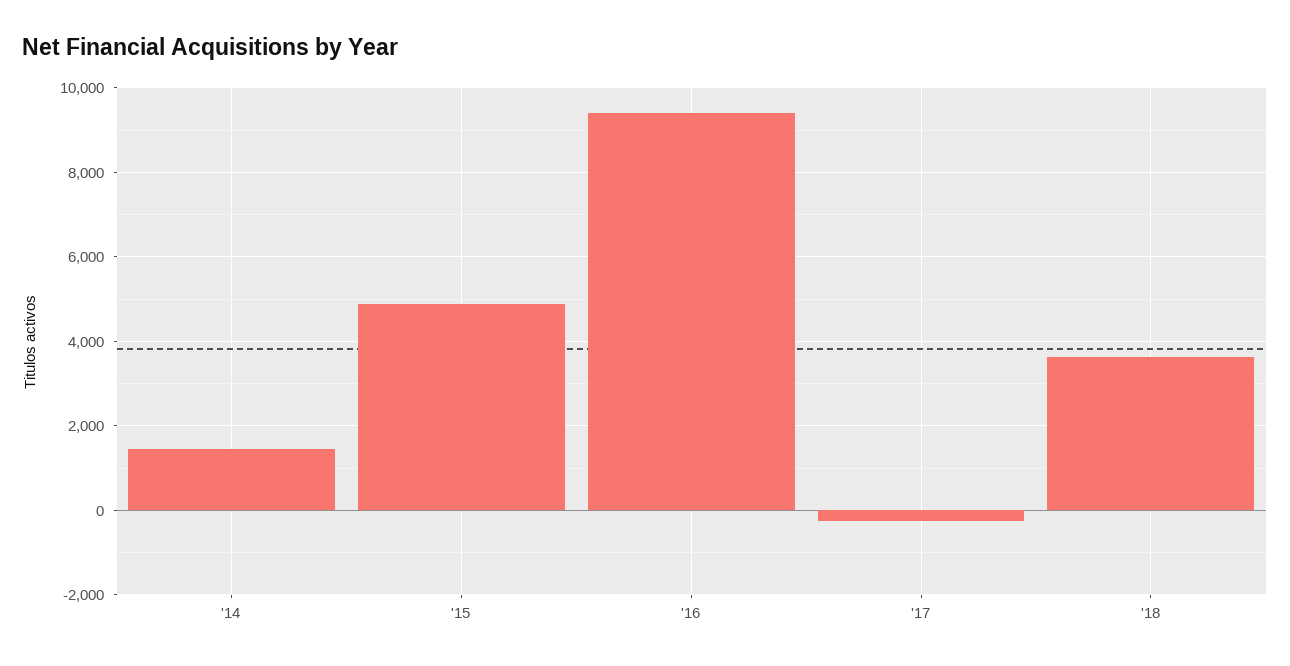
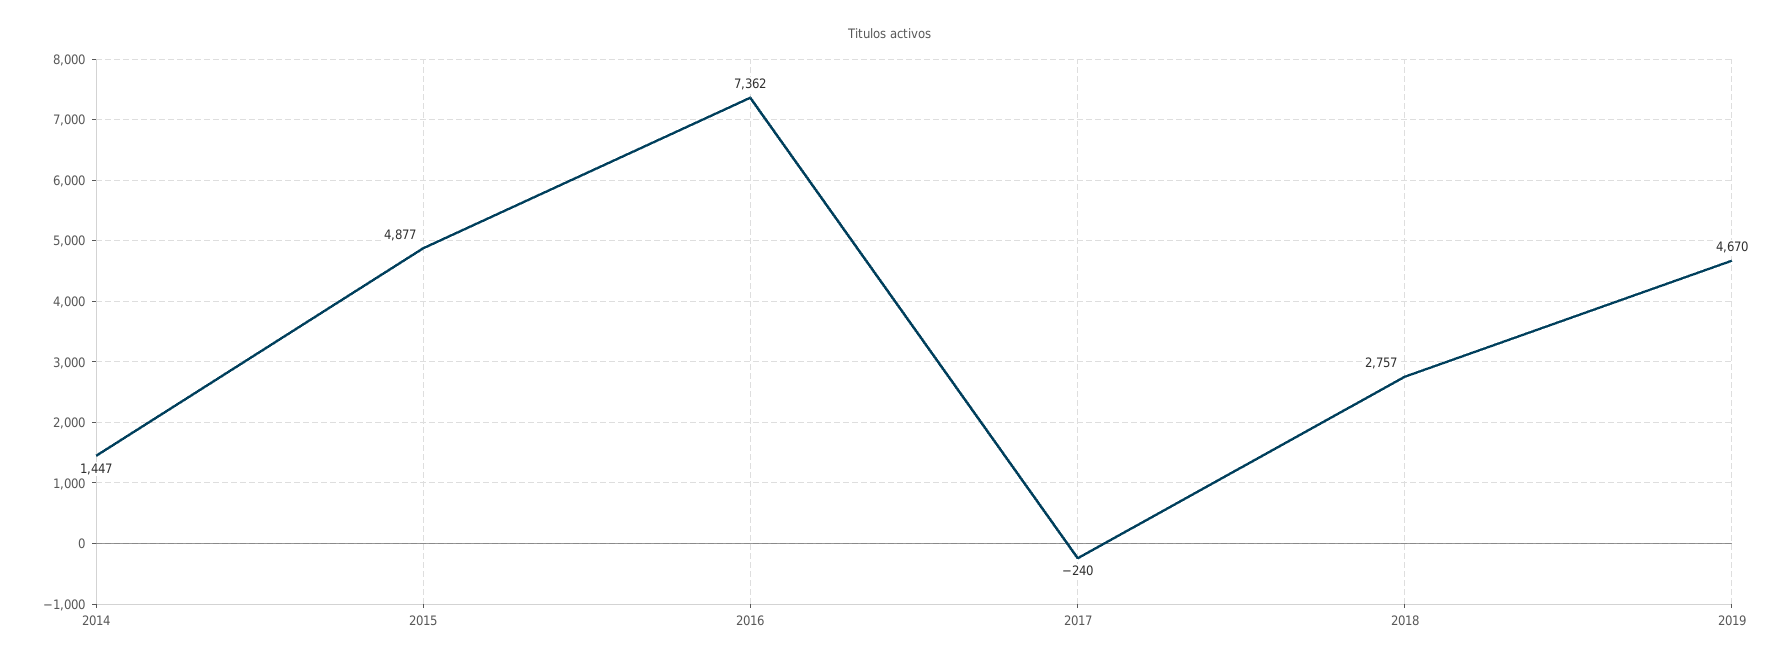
'16: 9400 -> 7362
'18: 3600 -> 2757
2019: none -> 4670

